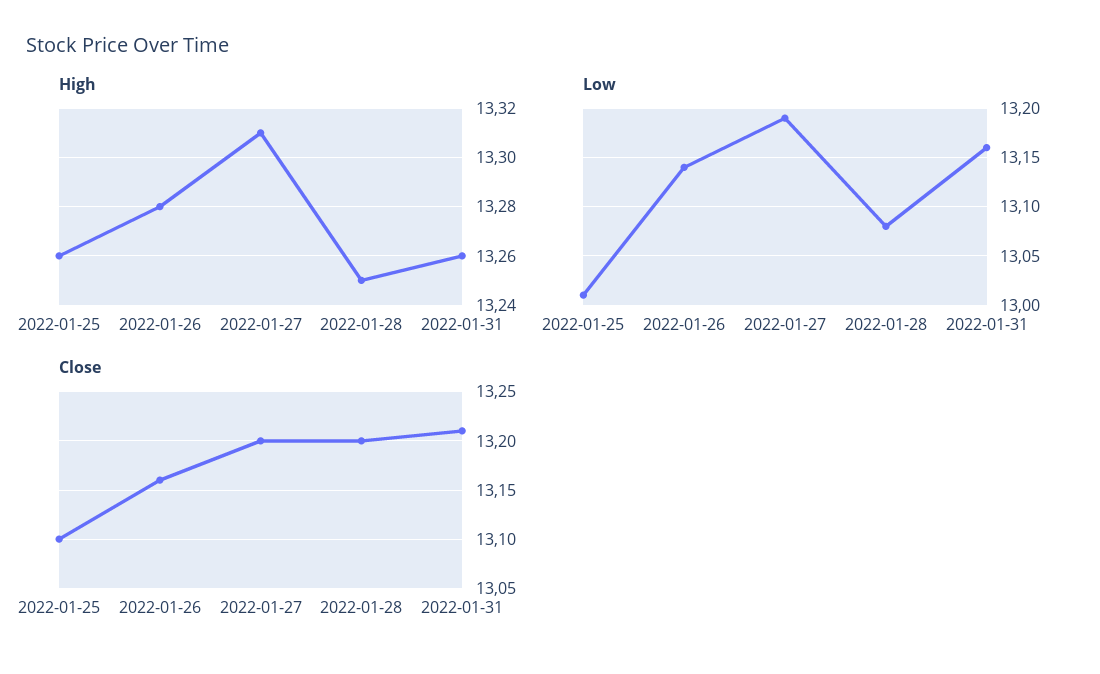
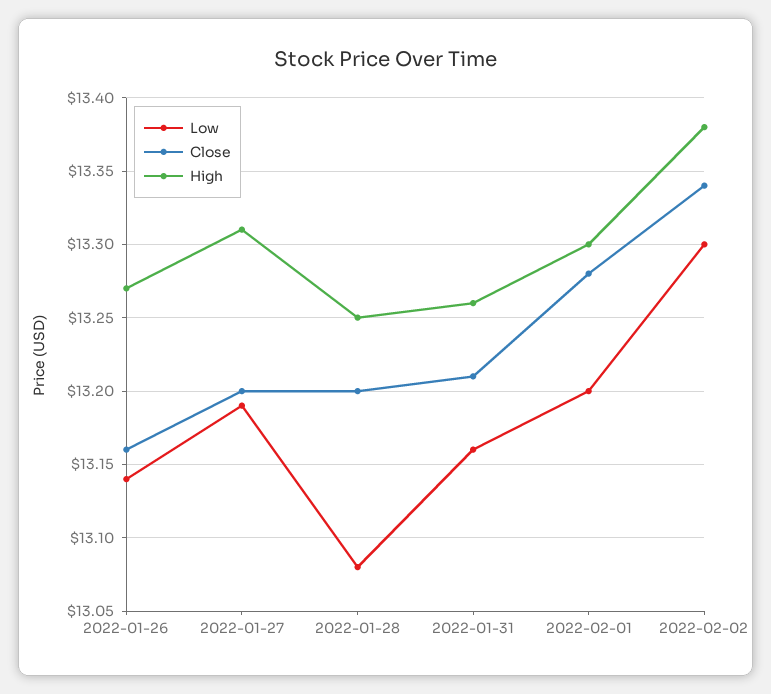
High, 2022-01-25: 13.26 -> none
High, 2022-01-26: 13.28 -> 13.27
Low, 2022-01-25: 13.01 -> none
Close, 2022-01-25: 13.1 -> none
Low, 2022-02-01: none -> 13.2
Close, 2022-02-01: none -> 13.28
High, 2022-02-01: none -> 13.3
Low, 2022-02-02: none -> 13.3
Close, 2022-02-02: none -> 13.34
High, 2022-02-02: none -> 13.38

